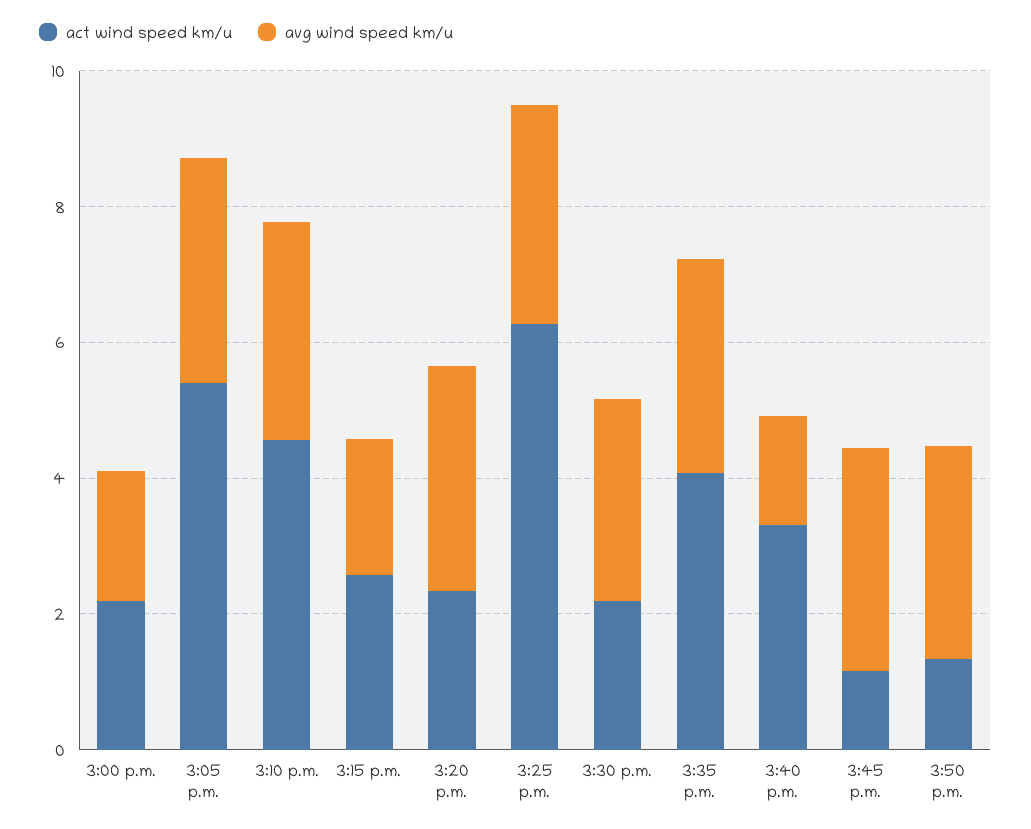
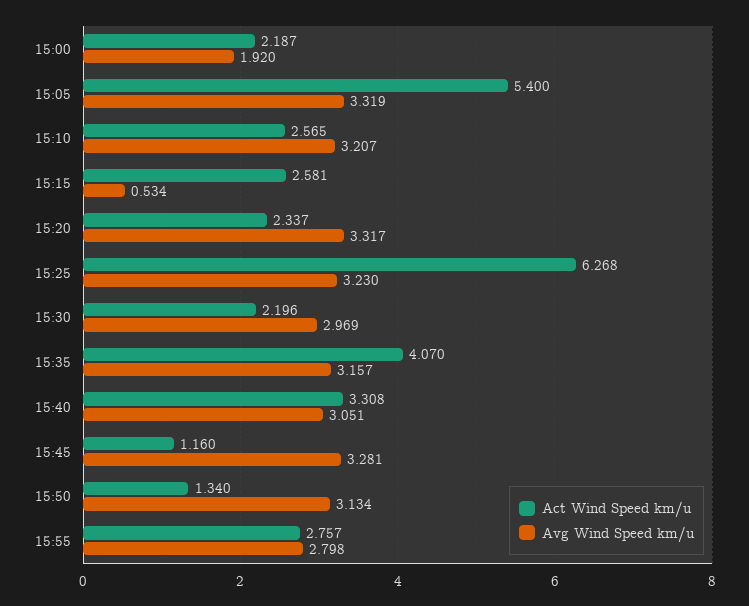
act wind speed km/u, 3:10 p.m.: 4.5 -> 2.565
avg wind speed km/u, 3:15 p.m.: 2 -> 0.534
avg wind speed km/u, 3:40 p.m.: 1.5 -> 3.051
act wind speed km/u, 15:55: none -> 2.757
avg wind speed km/u, 15:55: none -> 2.798

